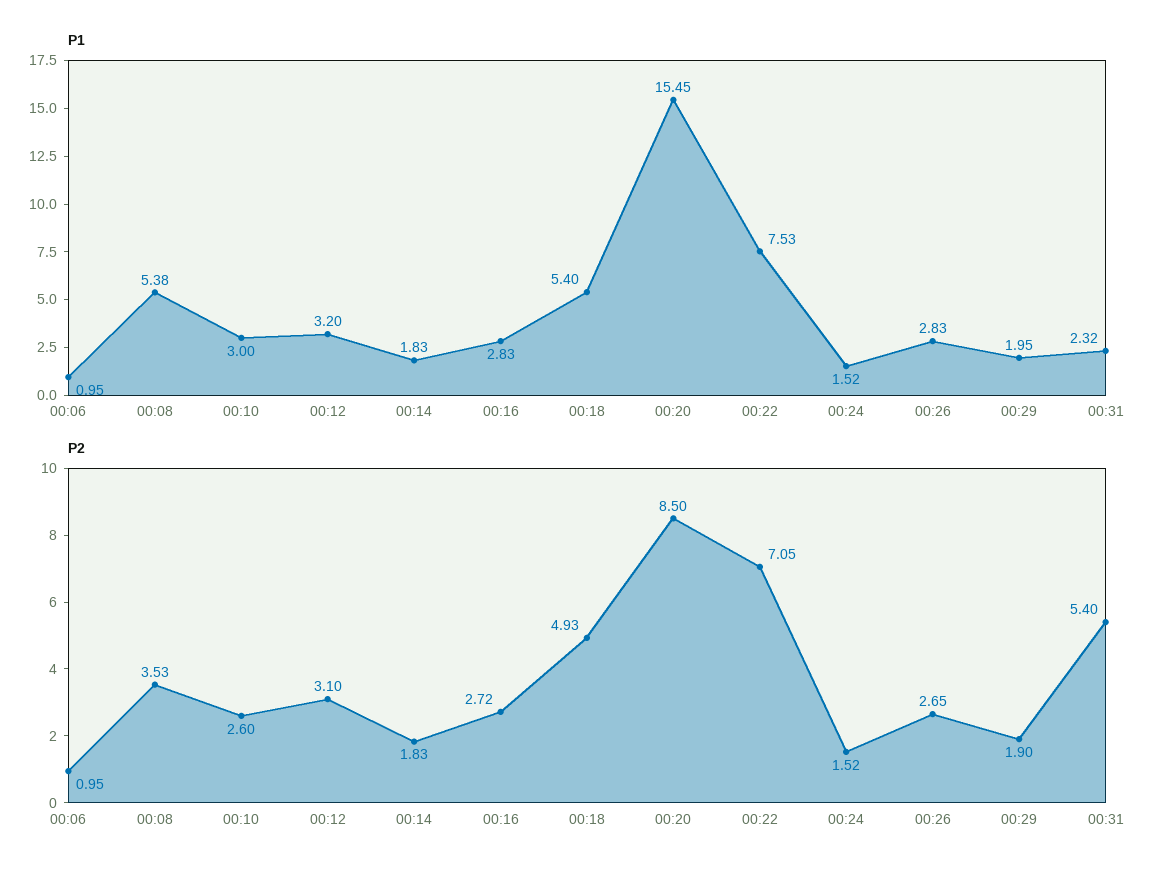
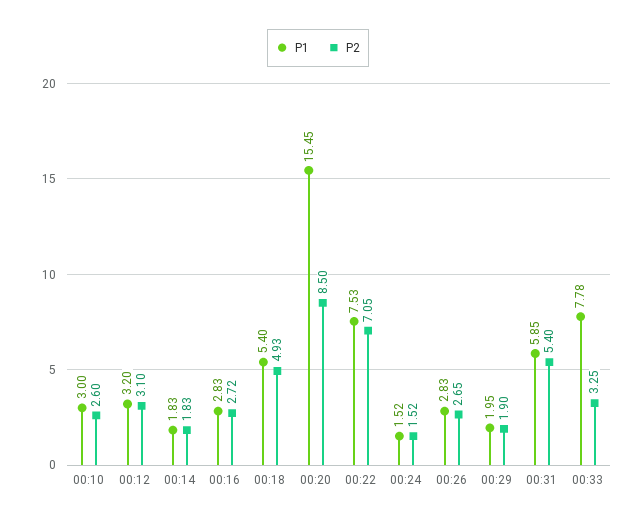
P1, 00:06: 0.95 -> none
P1, 00:08: 5.38 -> none
P1, 00:31: 2.32 -> 5.85
P2, 00:06: 0.95 -> none
P2, 00:08: 3.53 -> none
P1, 00:33: none -> 7.78
P2, 00:33: none -> 3.25

